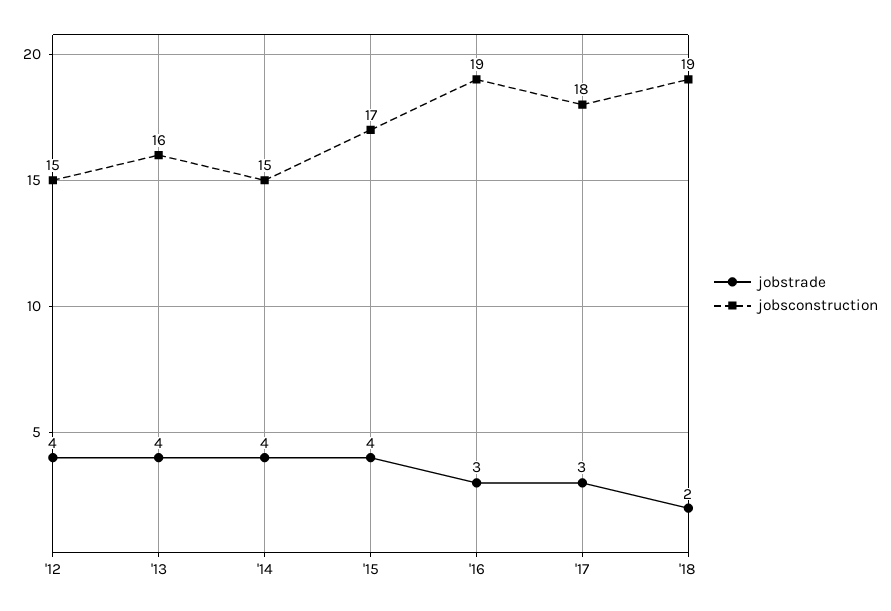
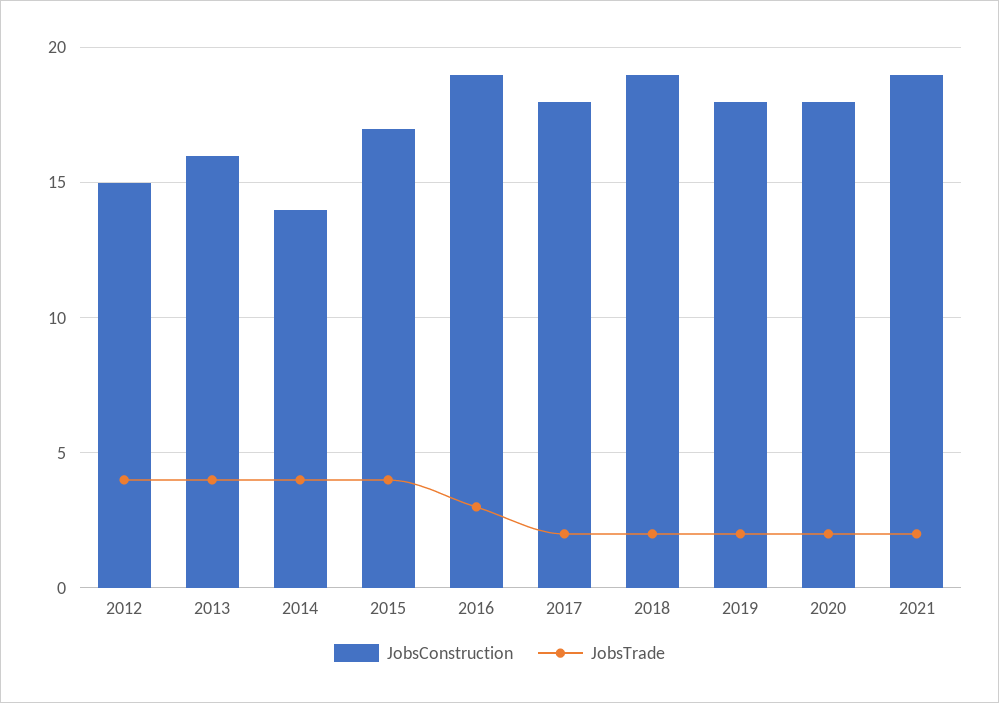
jobsconstruction, '14: 15 -> 14
jobstrade, '17: 3 -> 2
jobsconstruction, 2019: none -> 18
jobstrade, 2019: none -> 2
jobsconstruction, 2020: none -> 18
jobstrade, 2020: none -> 2
jobsconstruction, 2021: none -> 19
jobstrade, 2021: none -> 2

